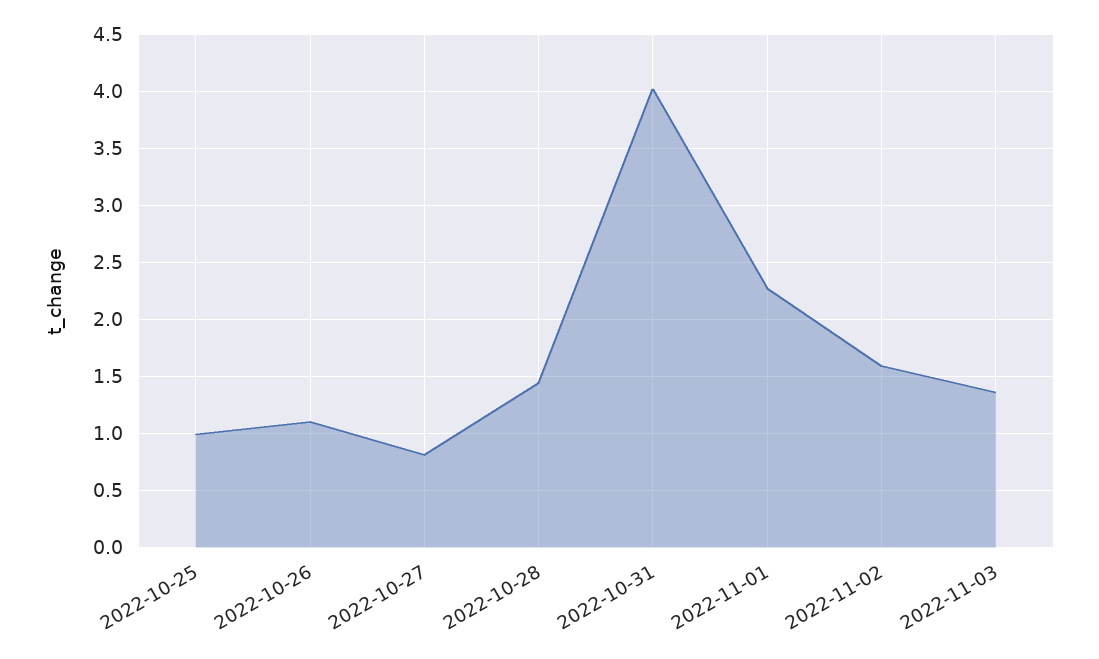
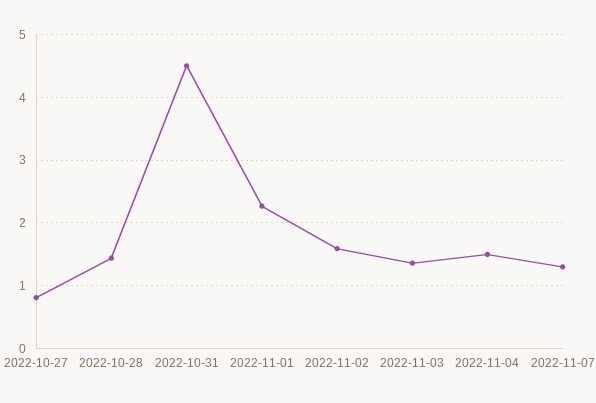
2022-10-25: 1 -> none
2022-10-26: 1.1 -> none
2022-10-31: 4 -> 4.5
2022-11-04: none -> 1.5
2022-11-07: none -> 1.3

